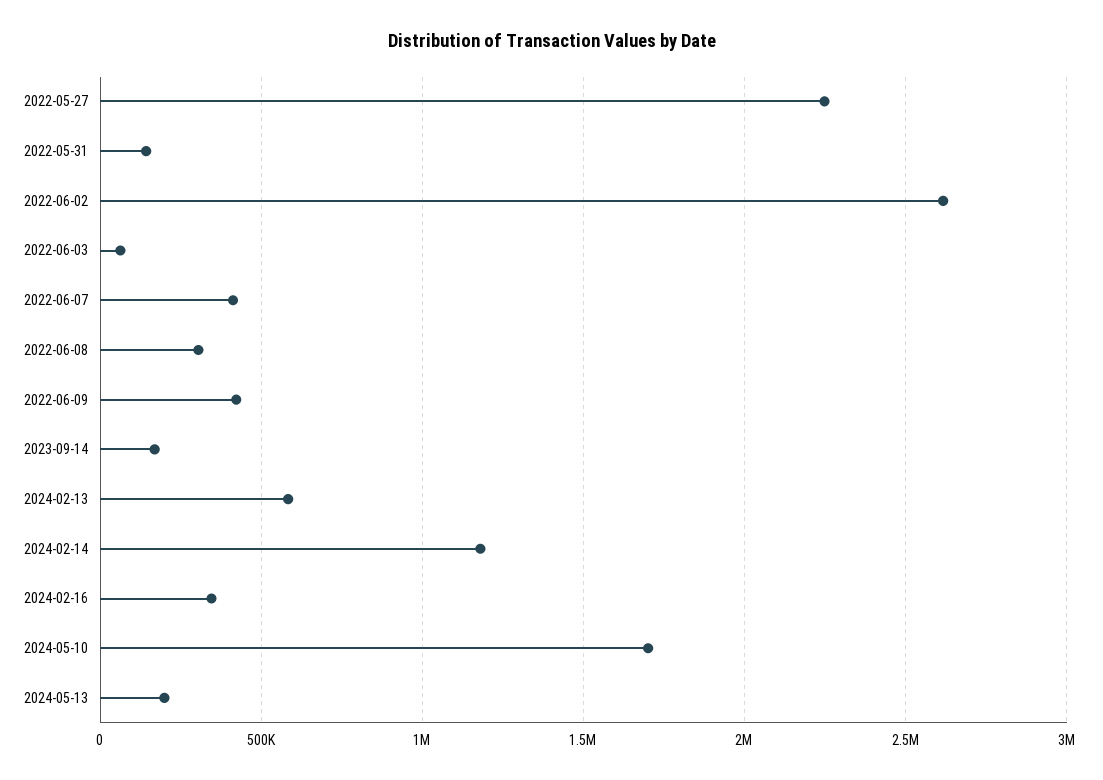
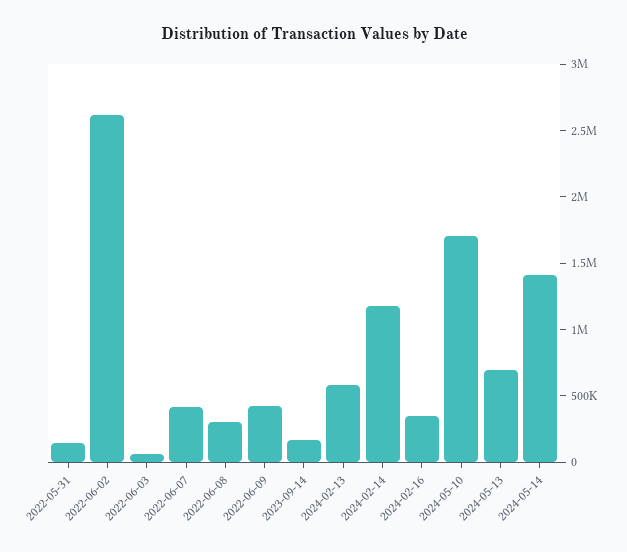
2022-05-27: 2250000 -> none
2024-05-13: 200000 -> 700000
2024-05-14: none -> 1400000

